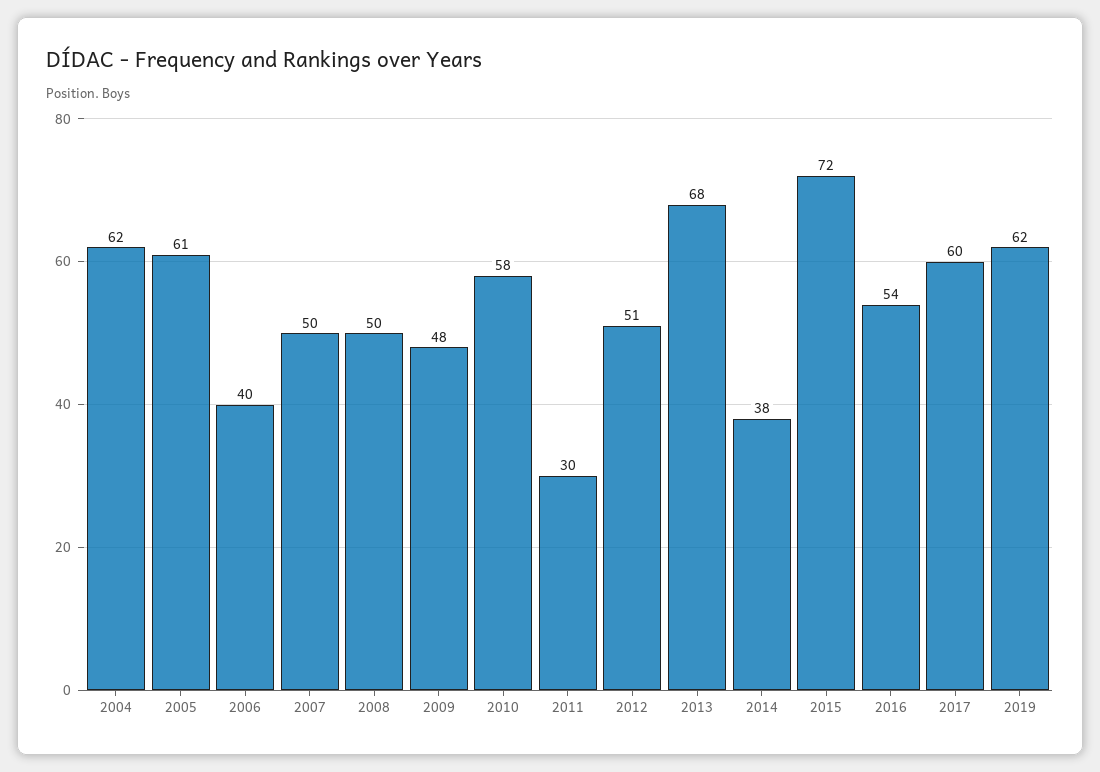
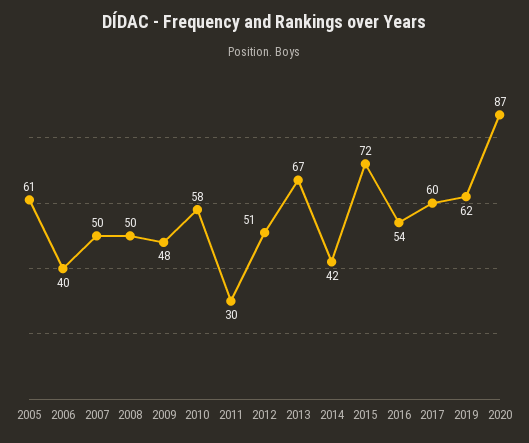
2004: 62 -> none
2013: 68 -> 67
2014: 38 -> 42
2020: none -> 87

